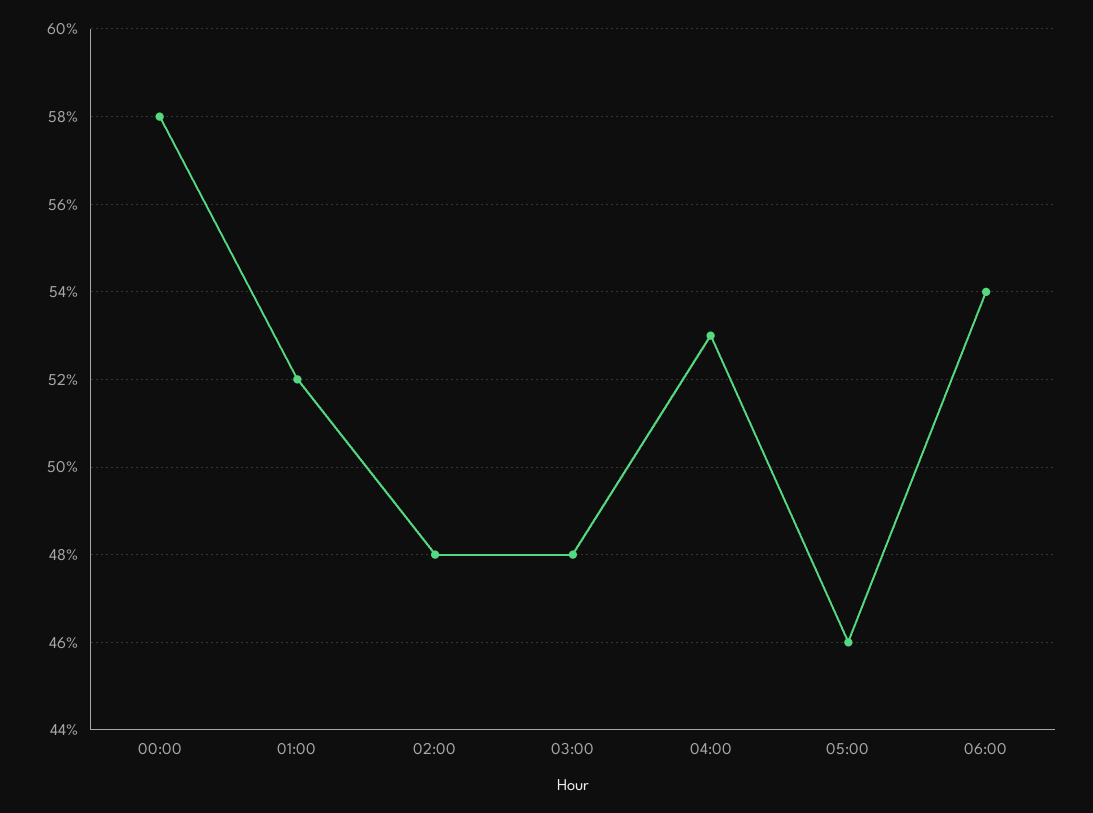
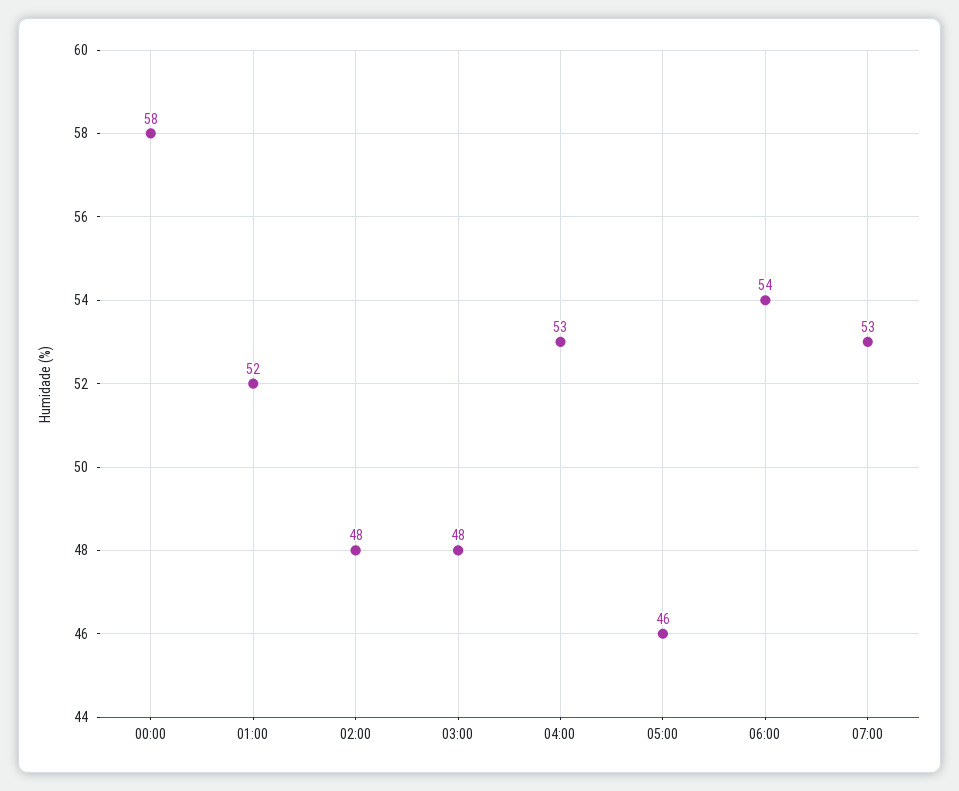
07:00: none -> 53

